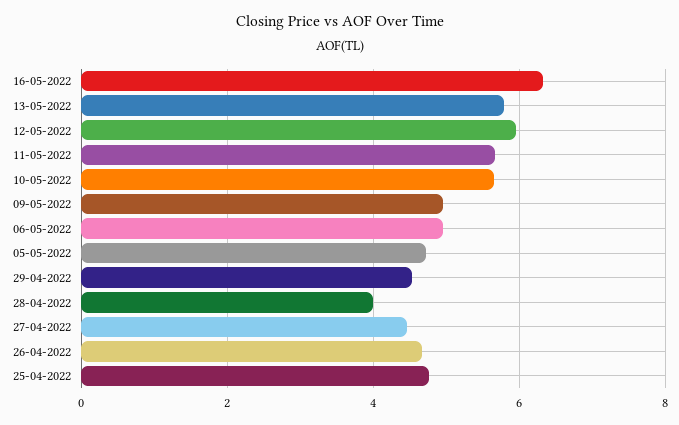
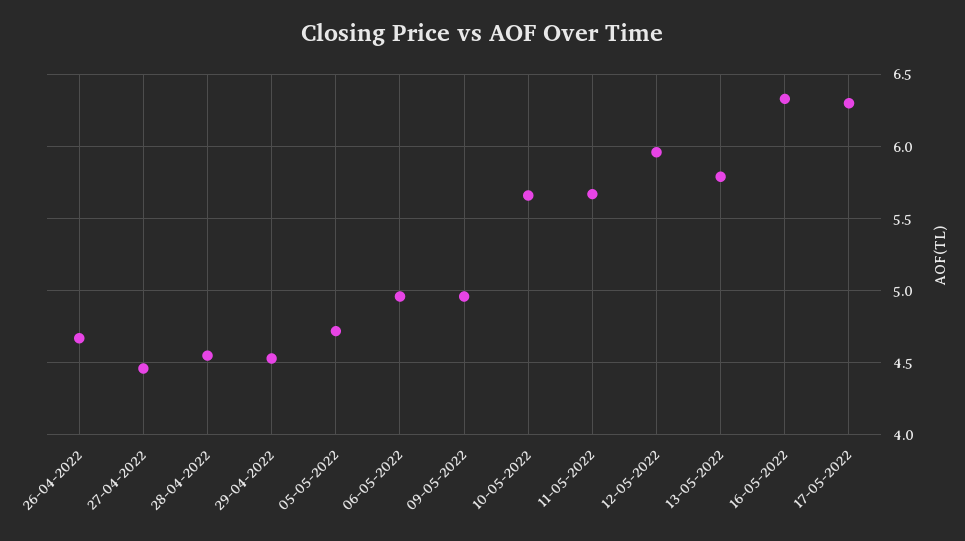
28-04-2022: 4 -> 4.55
25-04-2022: 4.8 -> none
17-05-2022: none -> 6.3

